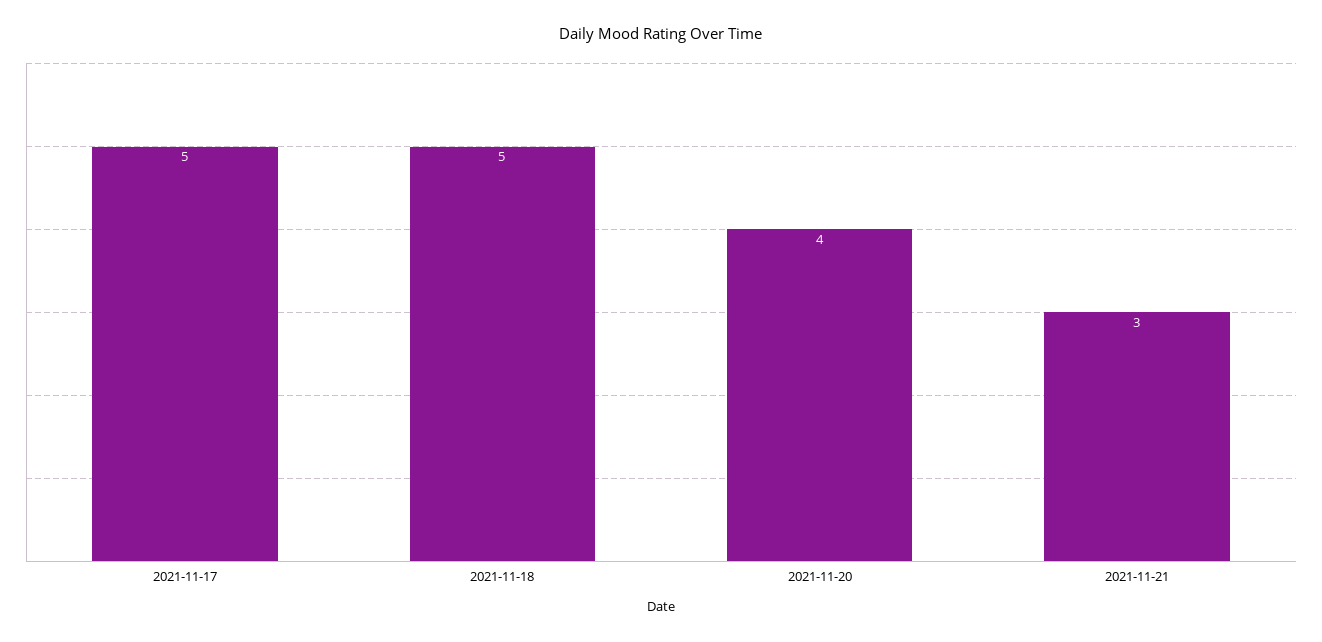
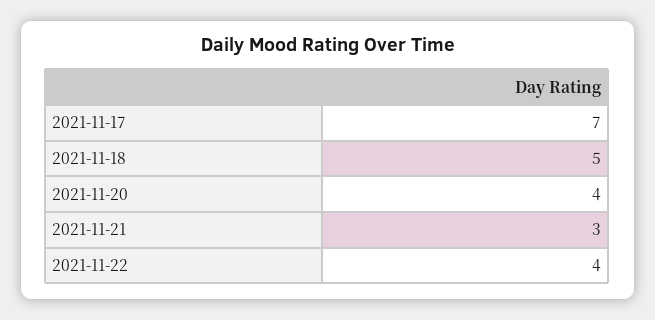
2021-11-17: 5 -> 7
2021-11-22: none -> 4

